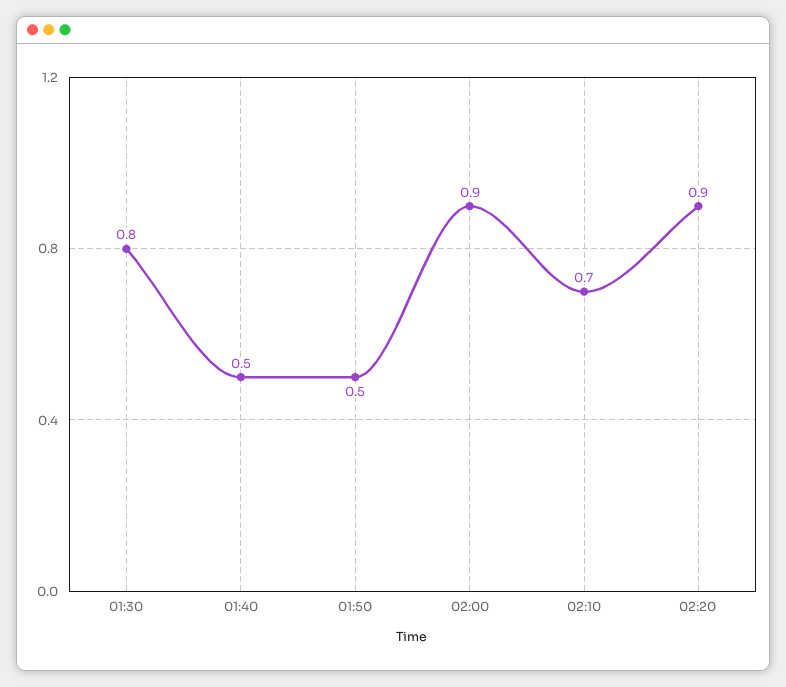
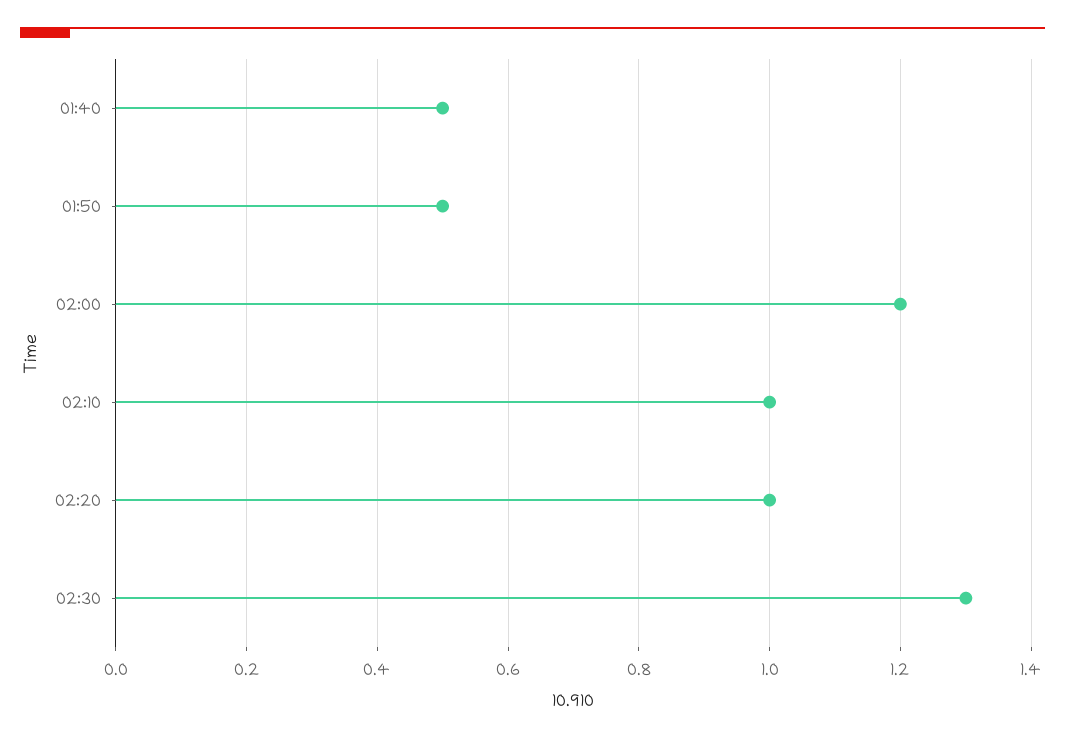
01:30: 0.8 -> none
02:00: 0.9 -> 1.2
02:10: 0.7 -> 1
02:20: 0.9 -> 1
02:30: none -> 1.3

